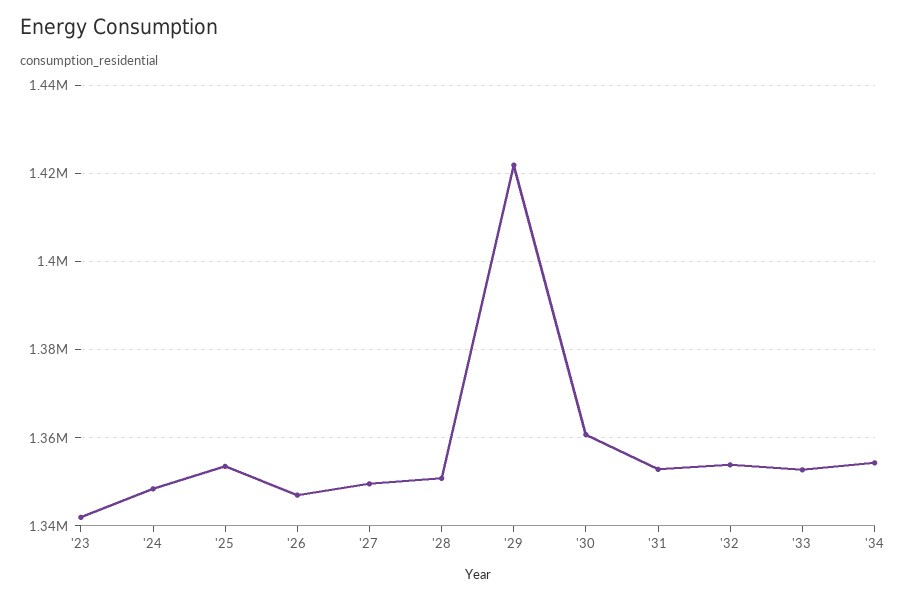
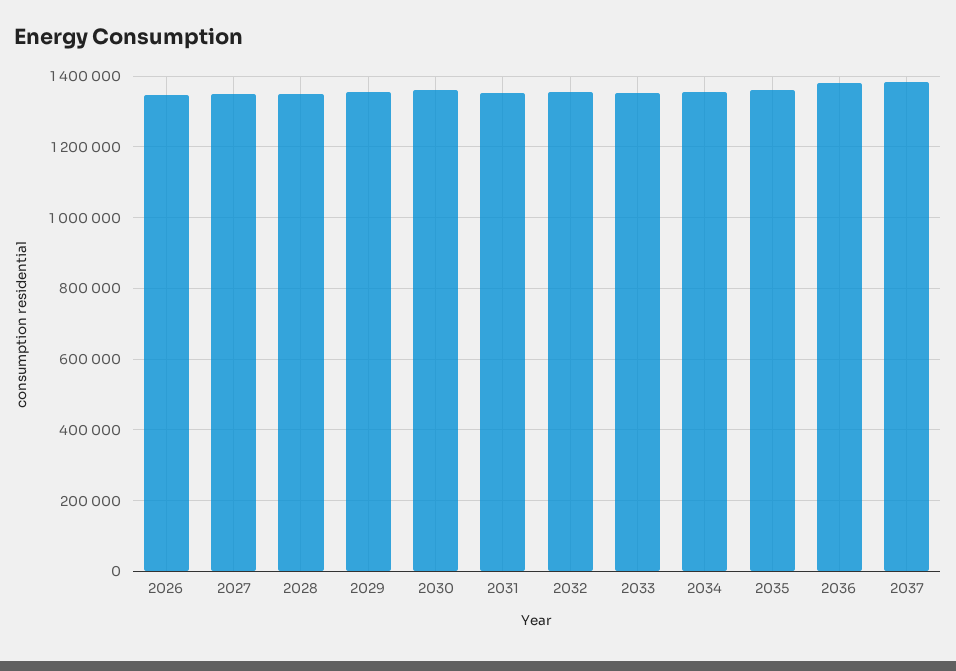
'23: 1342000 -> none
'24: 1348000 -> none
'25: 1354000 -> none
'29: 1422000 -> 1360000
2035: none -> 1360000
2036: none -> 1380000
2037: none -> 1380000

